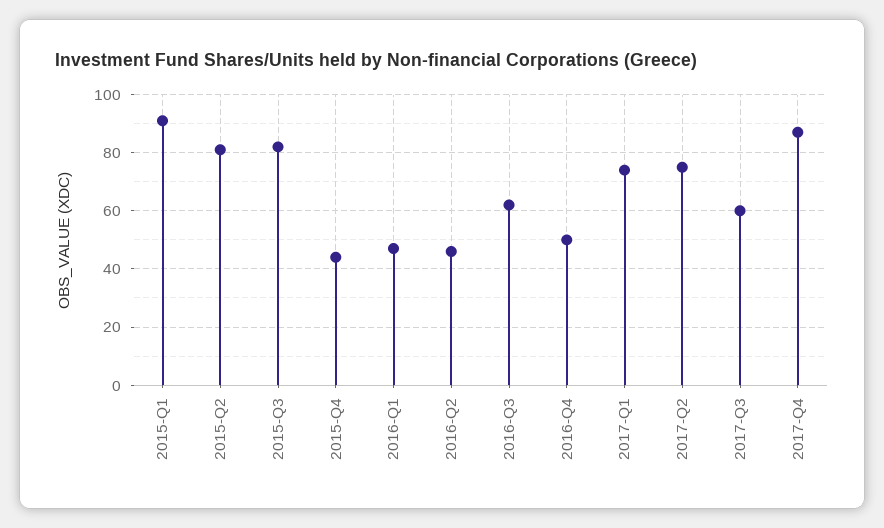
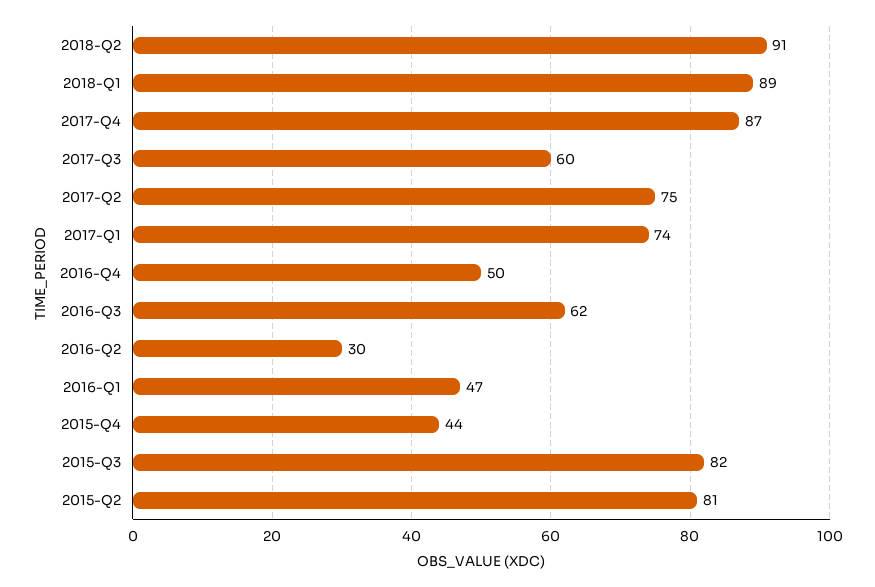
2015-Q1: 90 -> none
2016-Q2: 45 -> 30
2018-Q2: none -> 91
2018-Q1: none -> 89

